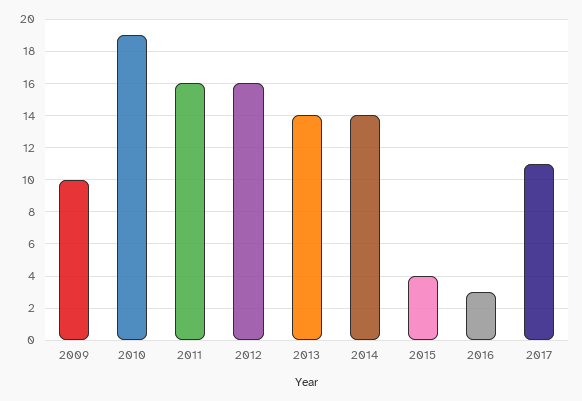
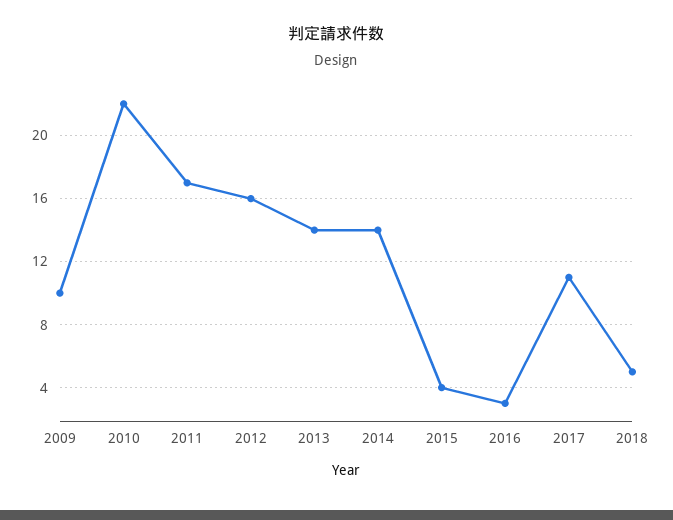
2010: 19 -> 22
2011: 16 -> 17
2018: none -> 5

